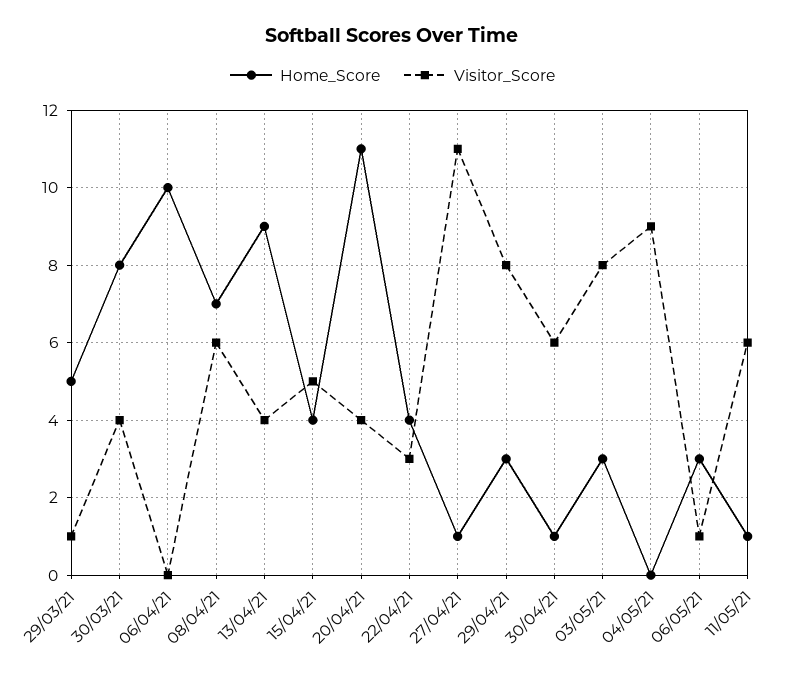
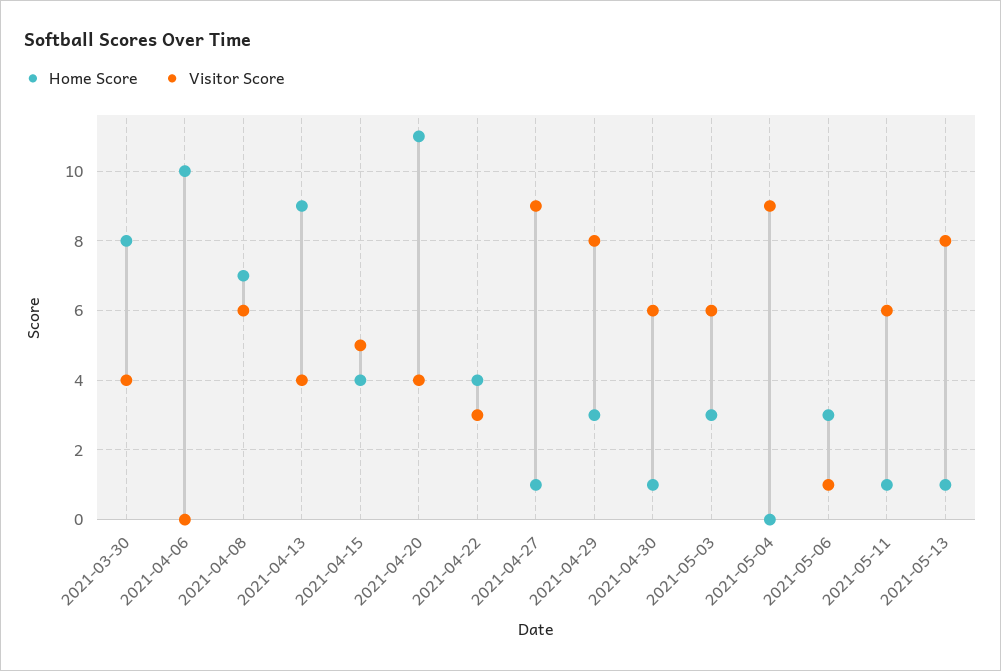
Home_Score, 29/03/21: 5 -> none
Visitor_Score, 29/03/21: 1 -> none
Visitor_Score, 27/04/21: 11 -> 9
Visitor_Score, 03/05/21: 8 -> 6
Home_Score, 2021-05-13: none -> 1
Visitor_Score, 2021-05-13: none -> 8

